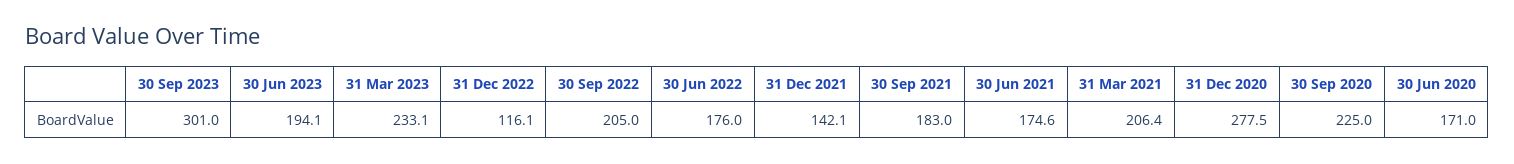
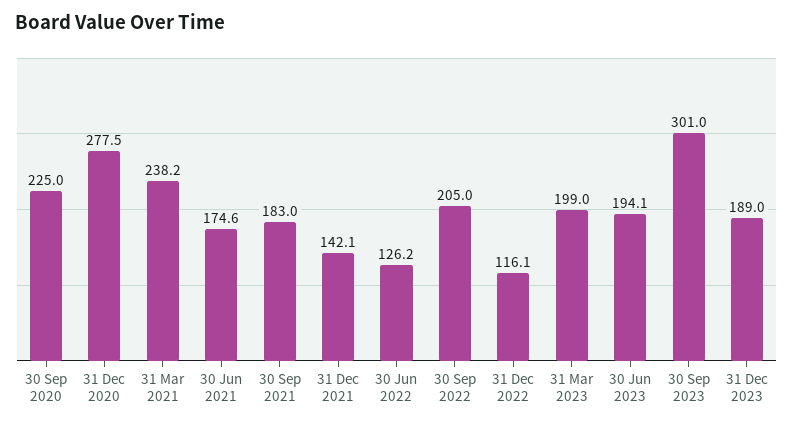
31 Mar 2023: 233.1 -> 199
30 Jun 2022: 176 -> 126.2
31 Mar 2021: 206.4 -> 238.2
30 Jun 2020: 171 -> none
31 Dec 2023: none -> 189

